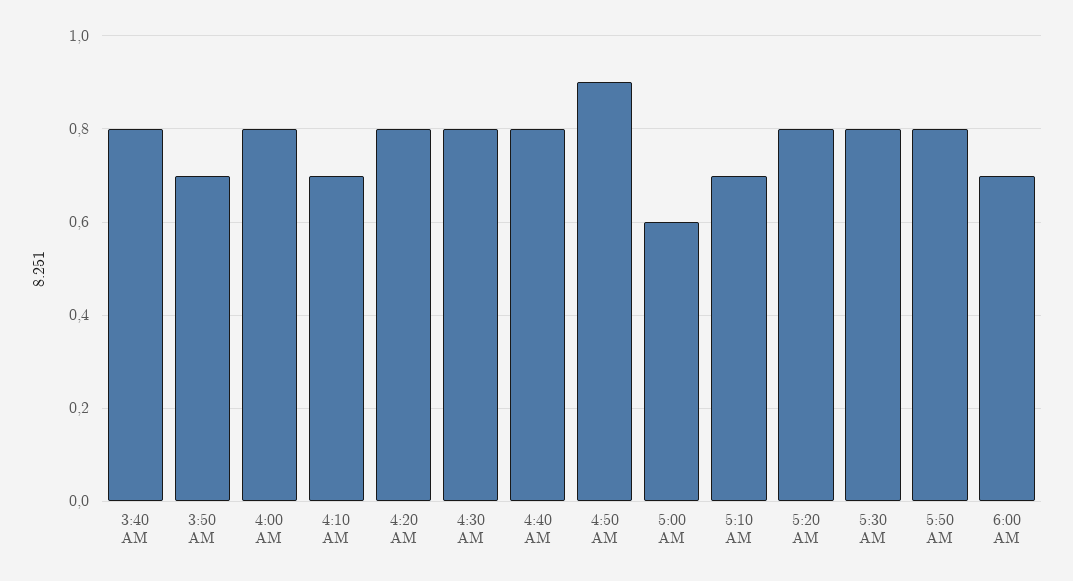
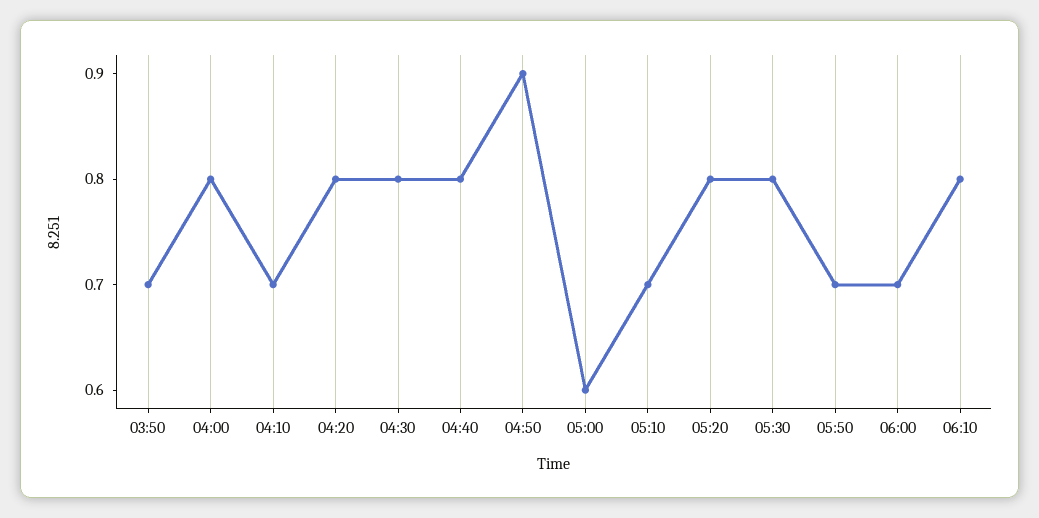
3:40 AM: 0.8 -> none
5:50 AM: 0.8 -> 0.7
06:10: none -> 0.8

